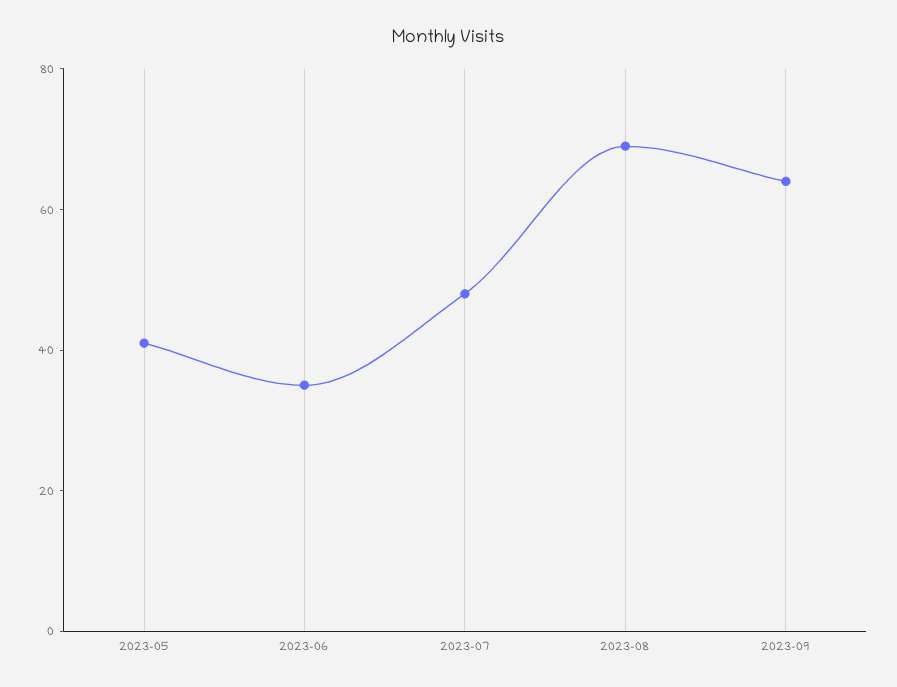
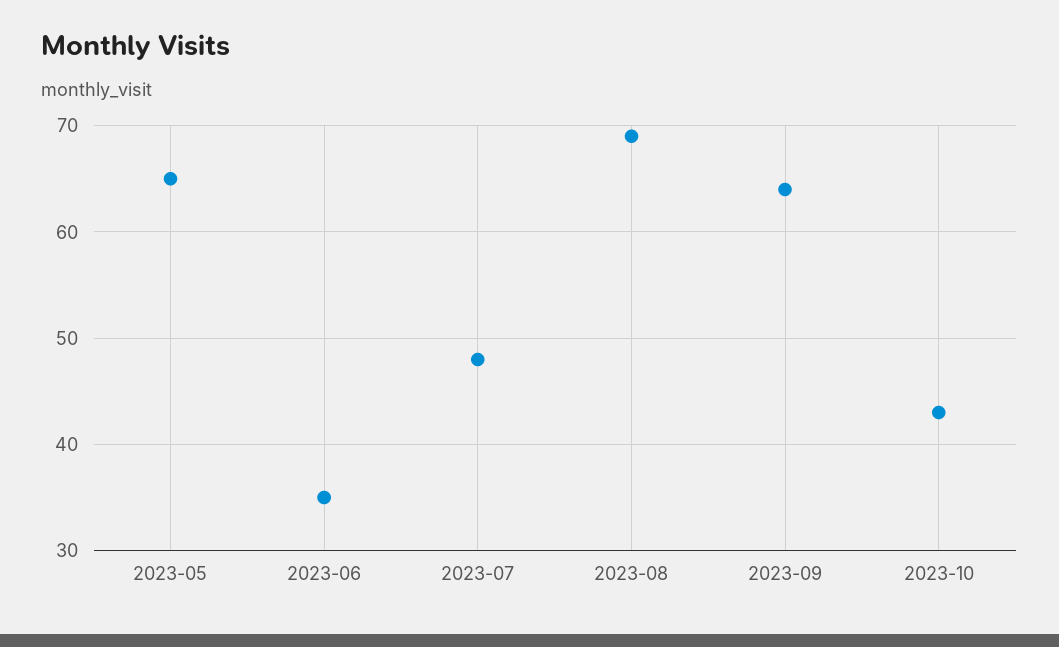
2023-05: 40 -> 65
2023-10: none -> 43

